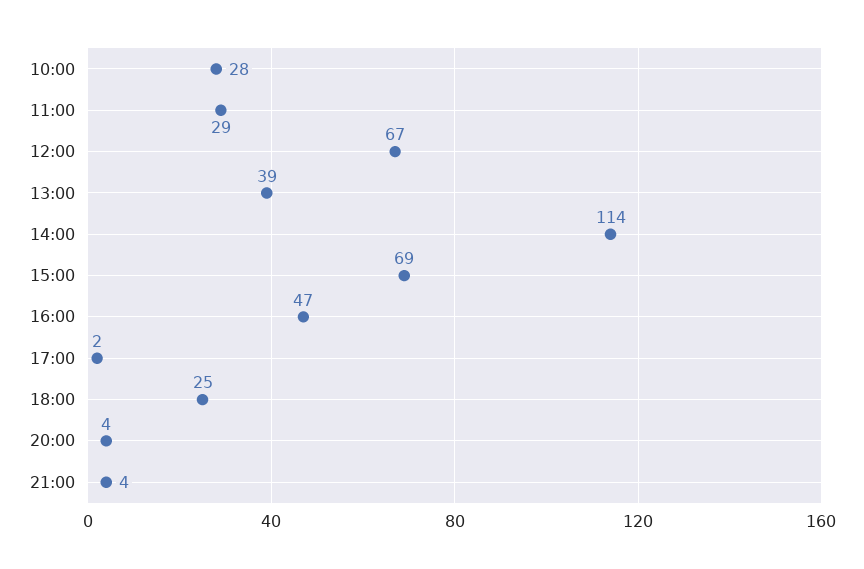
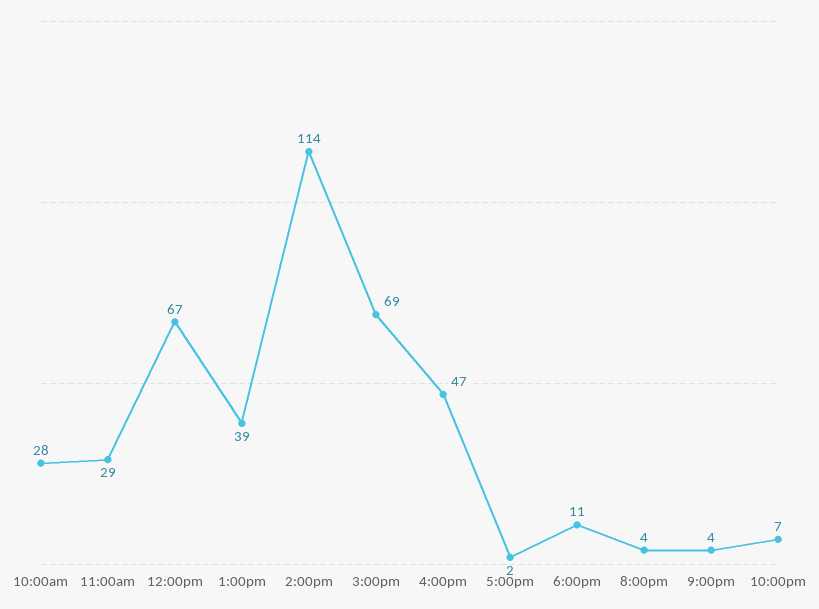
18:00: 25 -> 11
10:00pm: none -> 7

